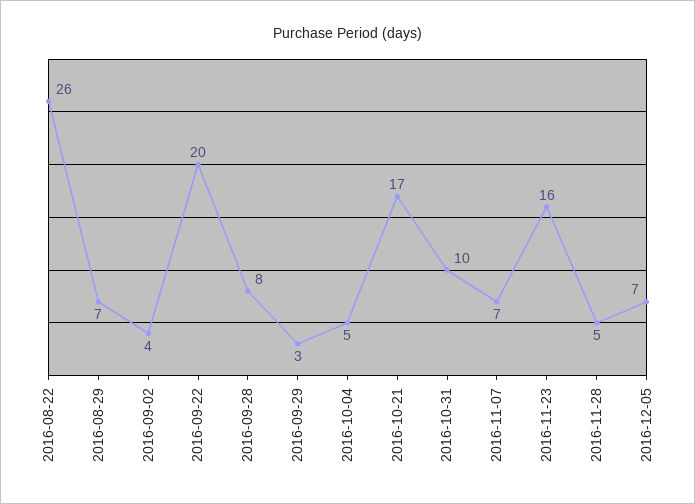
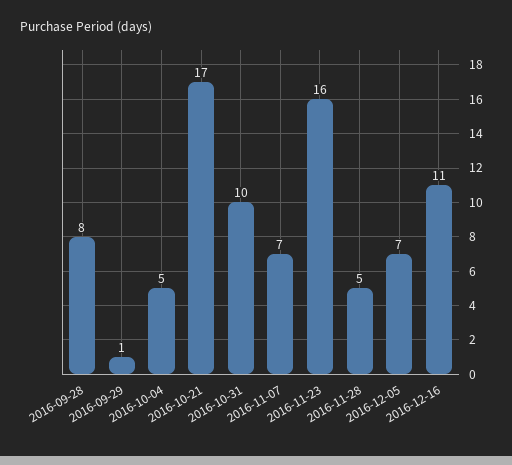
2016-08-22: 26 -> none
2016-08-29: 7 -> none
2016-09-02: 4 -> none
2016-09-22: 20 -> none
2016-09-29: 3 -> 1
2016-12-16: none -> 11

